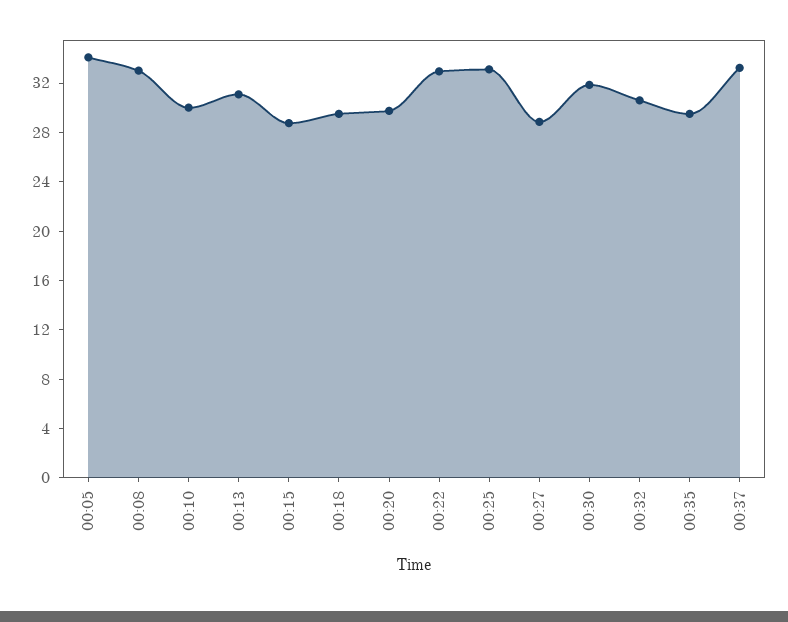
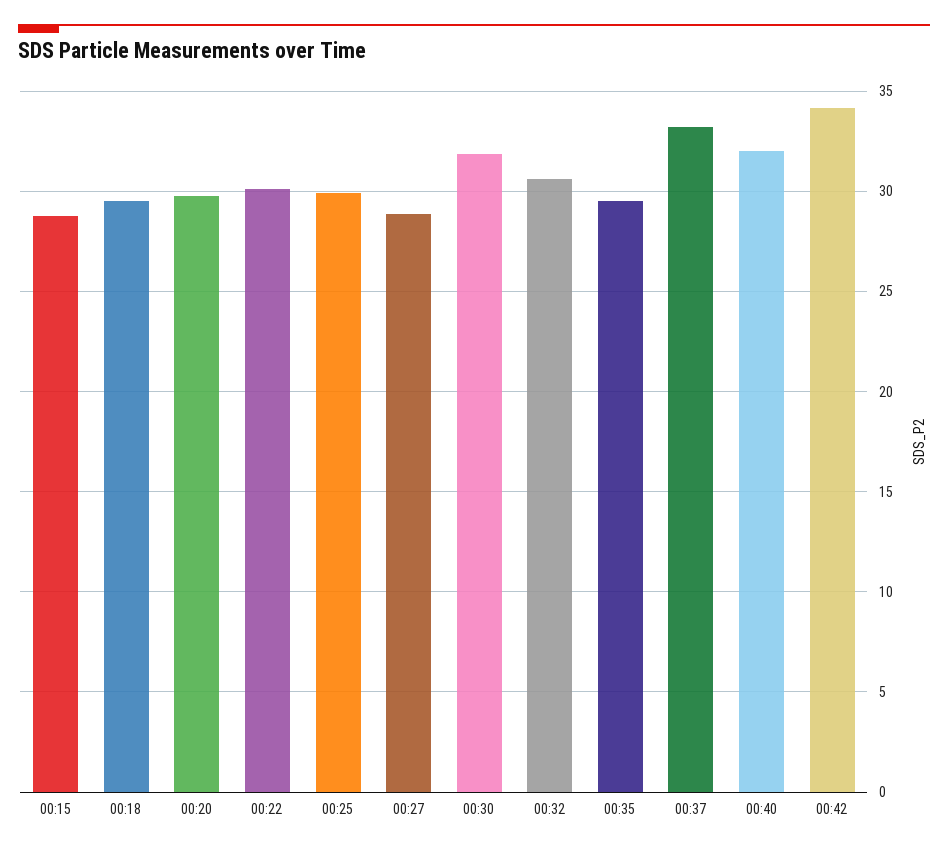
00:05: 34 -> none
00:08: 33 -> none
00:10: 30 -> none
00:13: 31 -> none
00:22: 33 -> 30
00:25: 33 -> 30
00:40: none -> 32
00:42: none -> 34

